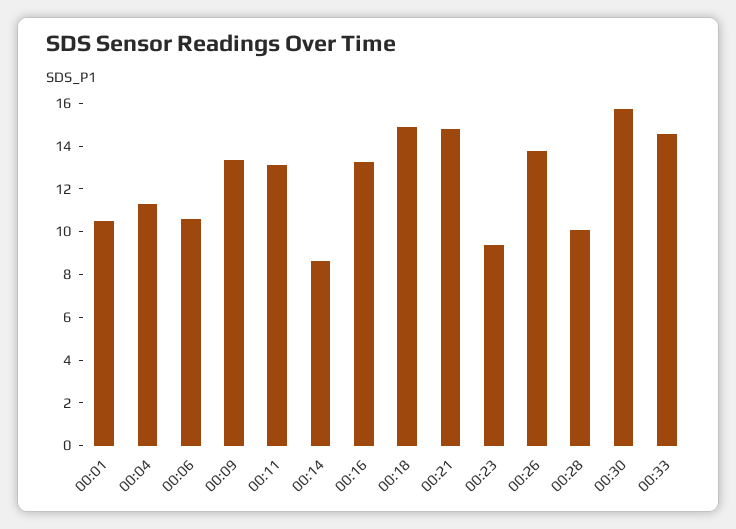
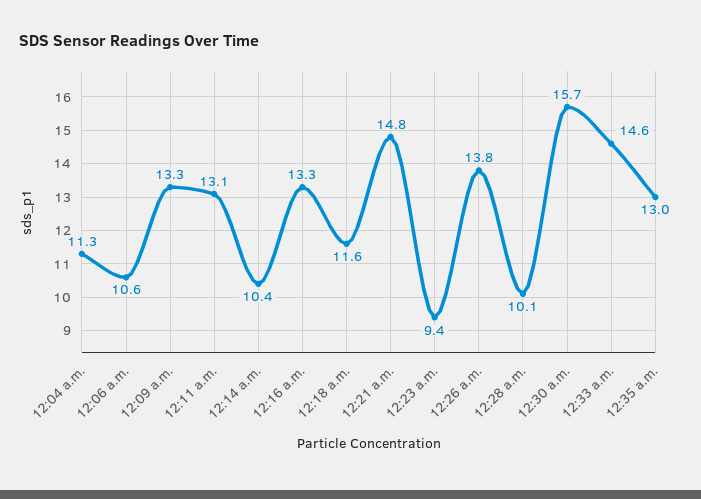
00:01: 10.5 -> none
00:14: 8.5 -> 10.4
00:18: 15 -> 11.6
12:35 a.m.: none -> 13

